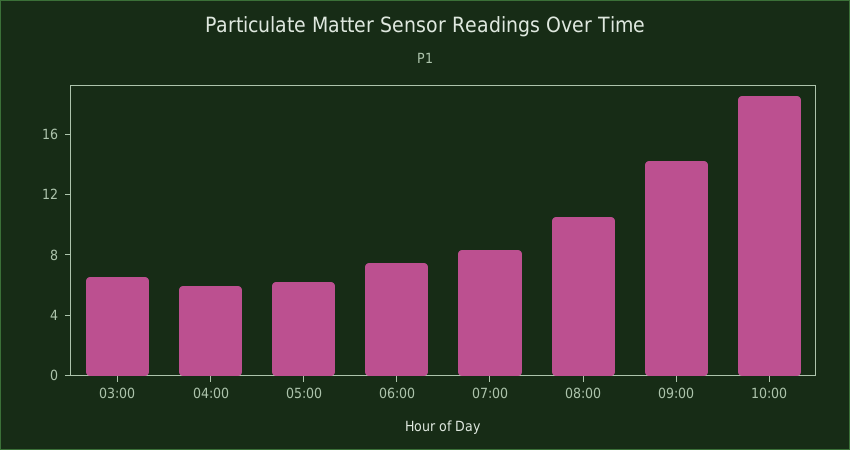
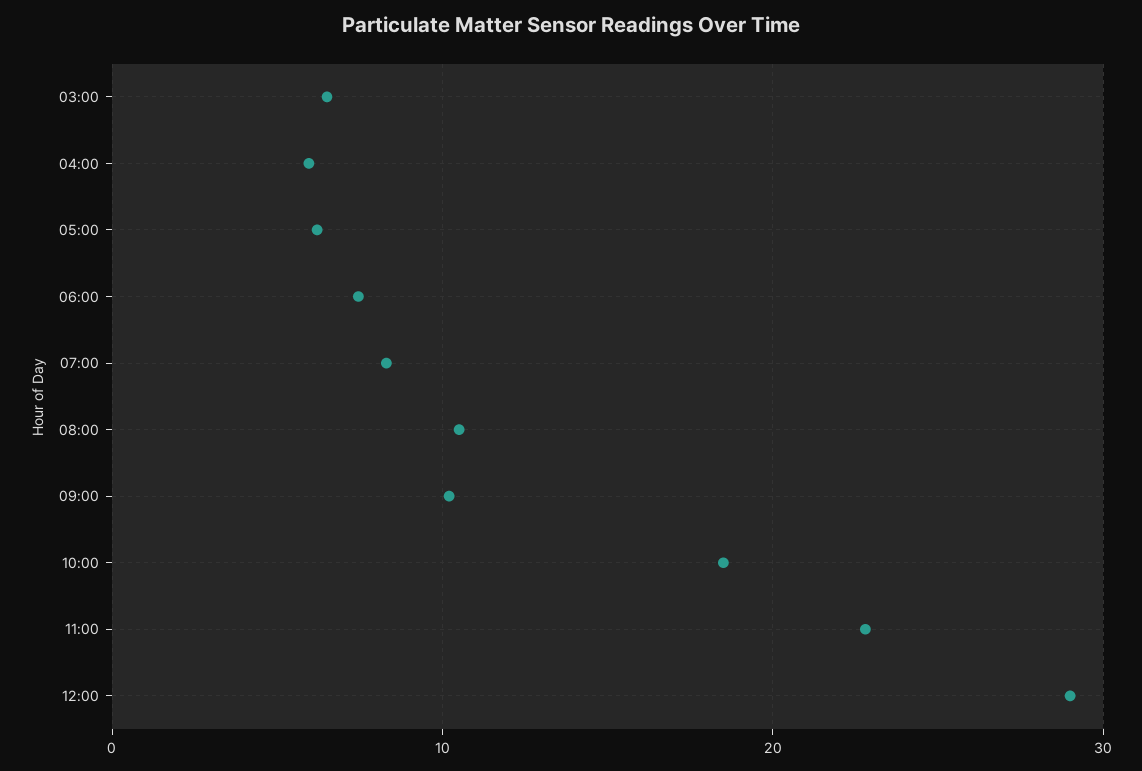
09:00: 14 -> 10
11:00: none -> 23
12:00: none -> 29

